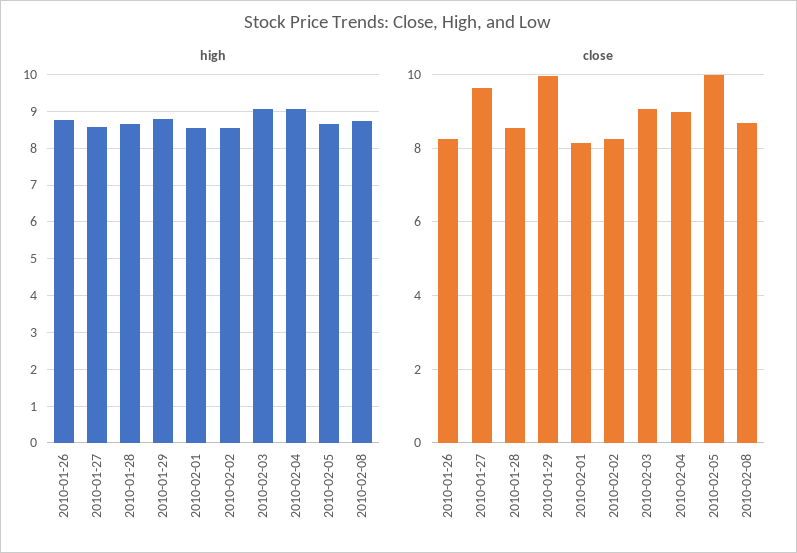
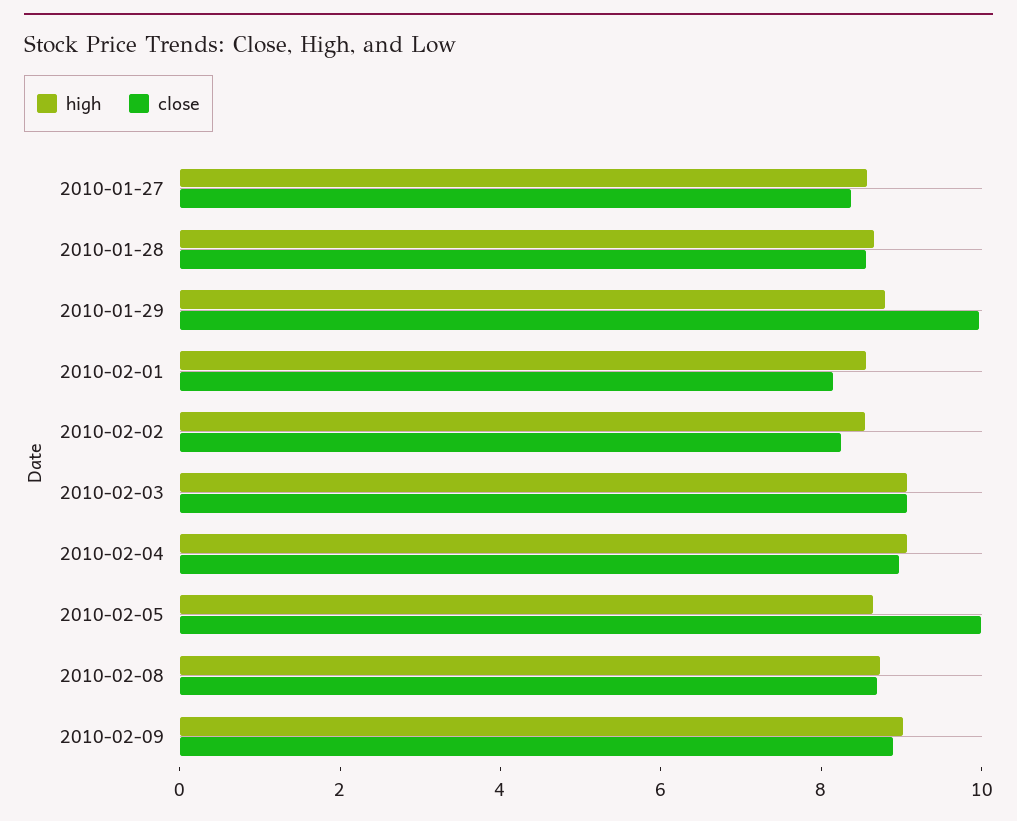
high, 2010-01-26: 8.8 -> none
close, 2010-01-26: 8.2 -> none
close, 2010-01-27: 9.6 -> 8.5
high, 2010-02-09: none -> 9
close, 2010-02-09: none -> 9

